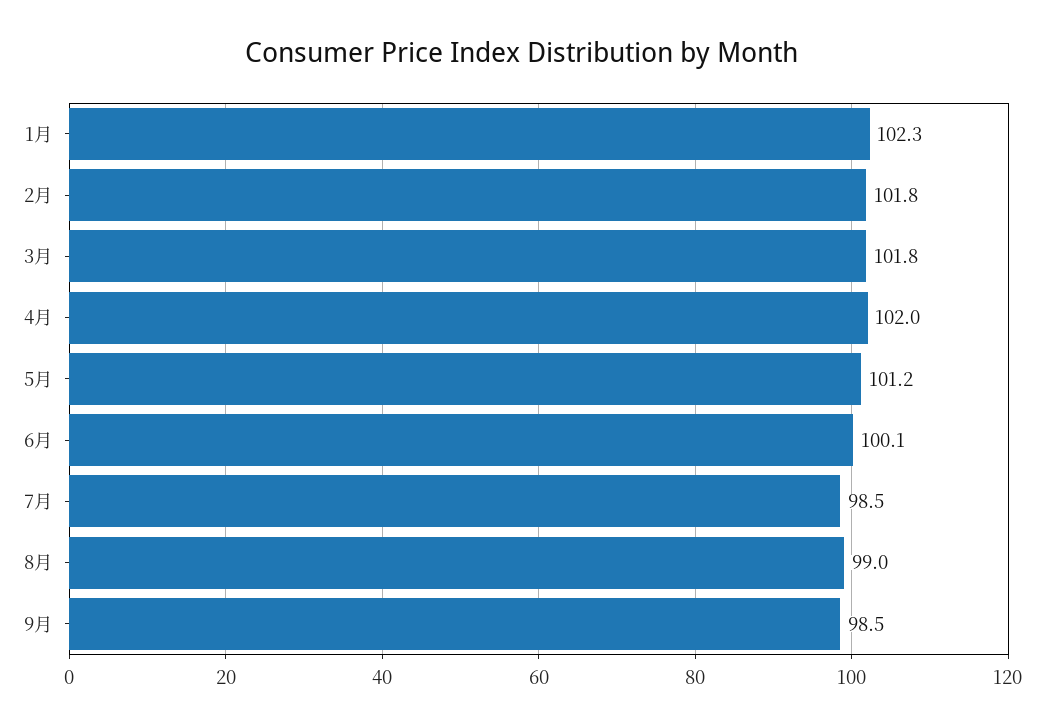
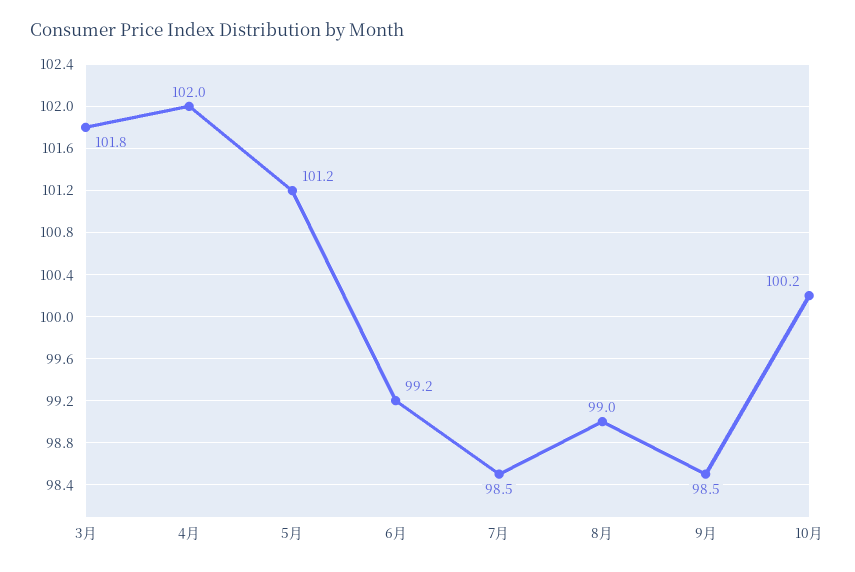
1月: 102.3 -> none
2月: 101.8 -> none
6月: 100.1 -> 99.2
10月: none -> 100.2

